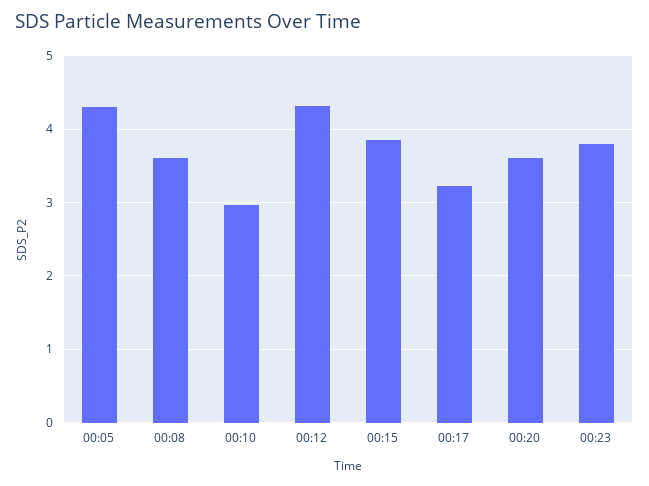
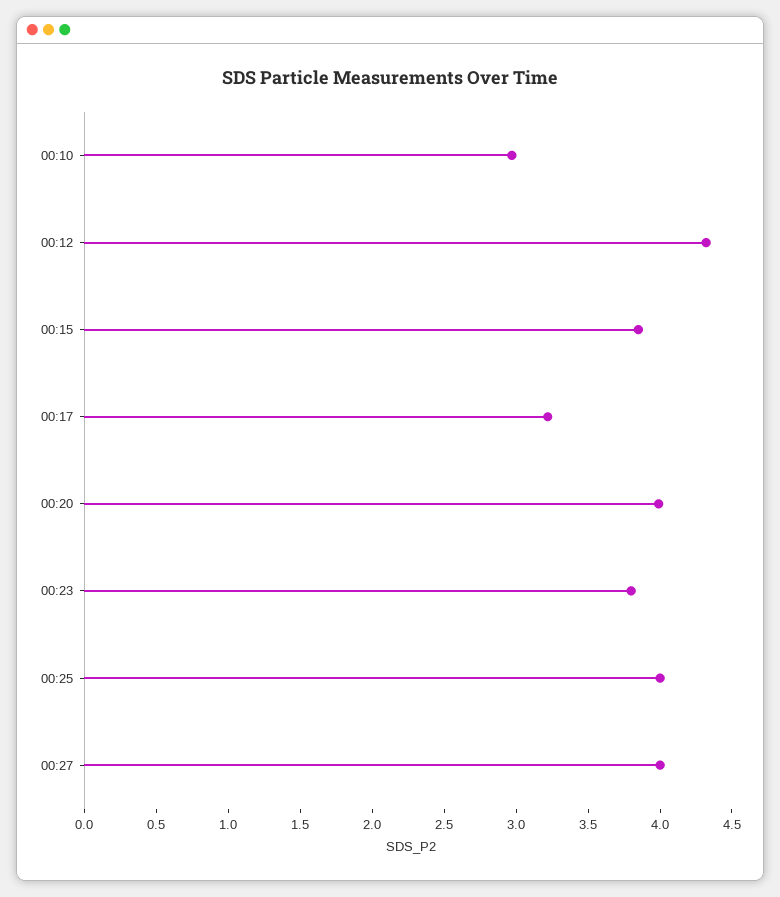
00:05: 4.3 -> none
00:08: 3.6 -> none
00:20: 3.6 -> 4
00:25: none -> 4
00:27: none -> 4

